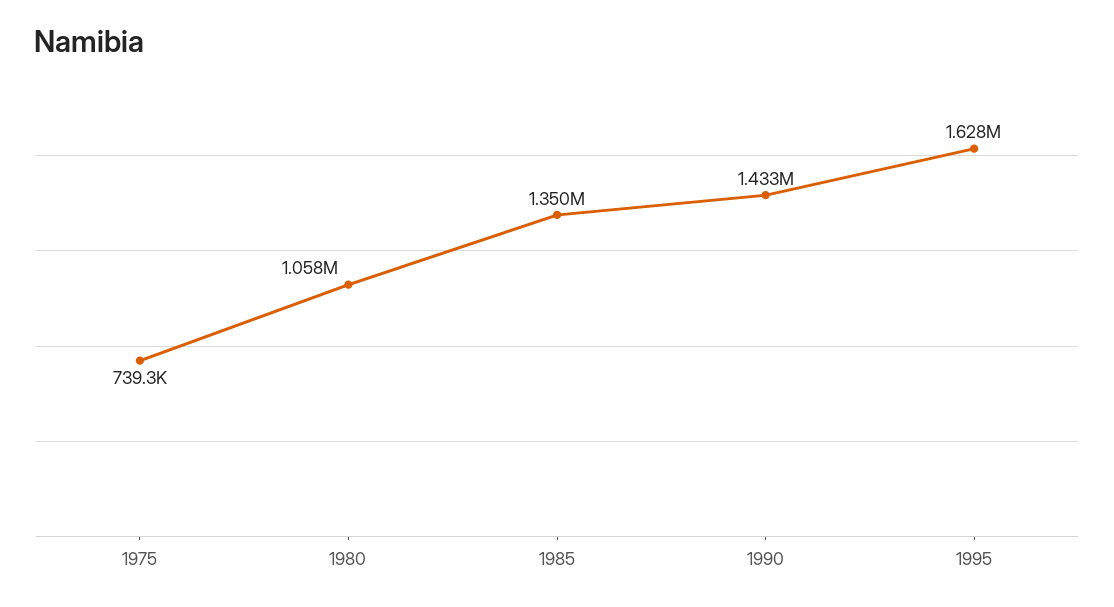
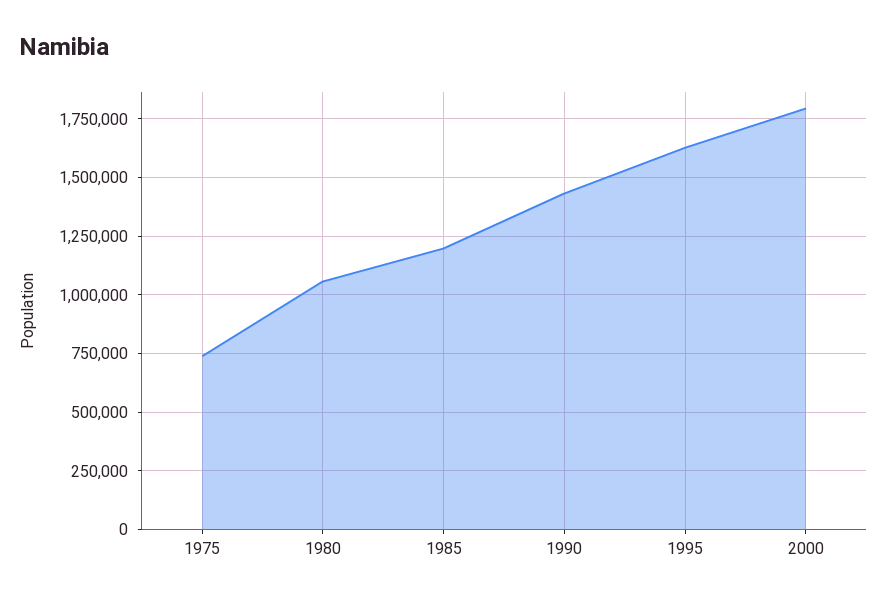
1985: 1350000 -> 1200000
2000: none -> 1800000

